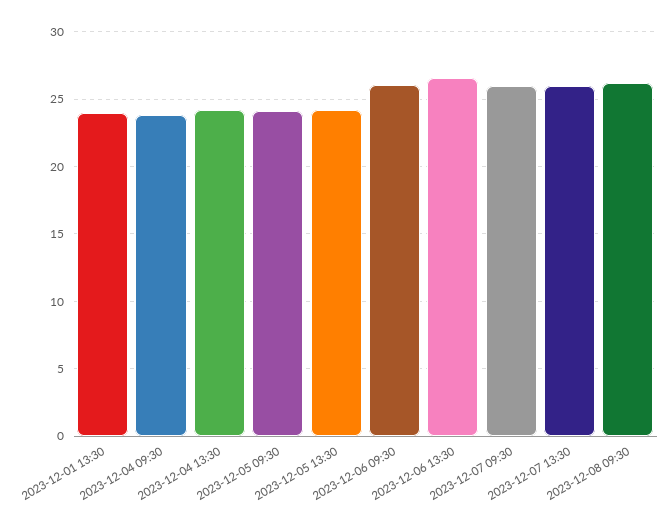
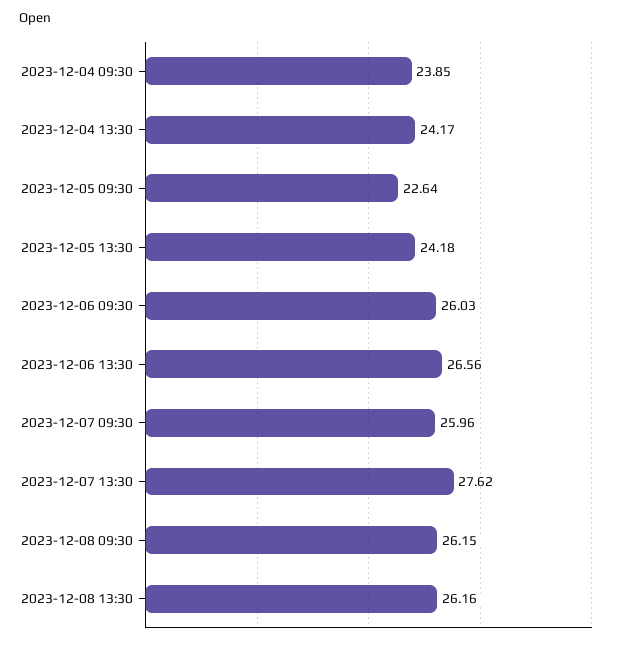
2023-12-01 13:30: 24 -> none
2023-12-05 09:30: 24 -> 22.64
2023-12-07 13:30: 26 -> 27.62
2023-12-08 13:30: none -> 26.16

